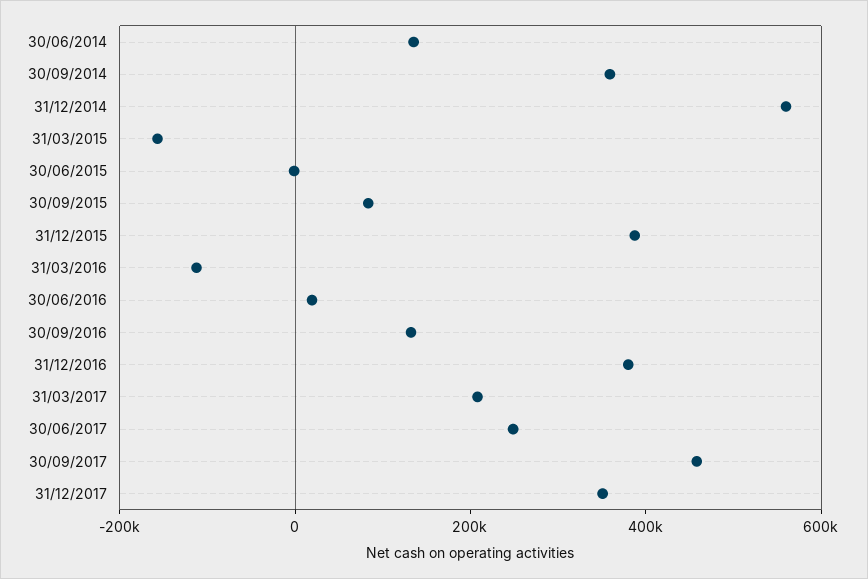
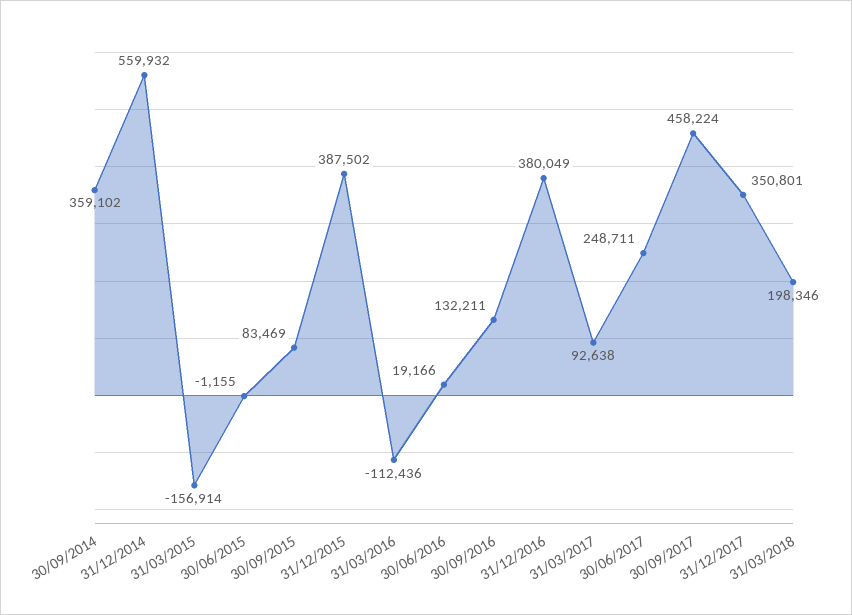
30/06/2014: 150000 -> none
31/03/2017: 200000 -> 92638
31/03/2018: none -> 198346

